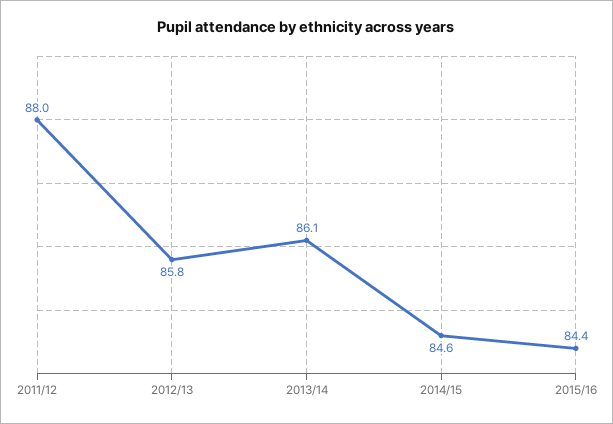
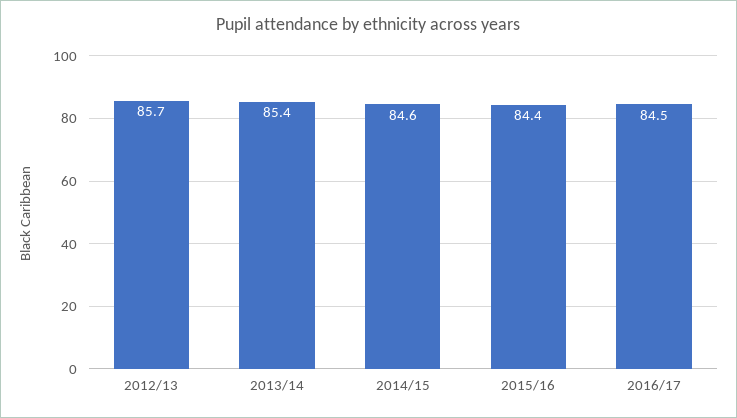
2011/12: 88 -> none
2012/13: 85.8 -> 85.7
2013/14: 86.1 -> 85.4
2016/17: none -> 84.5

